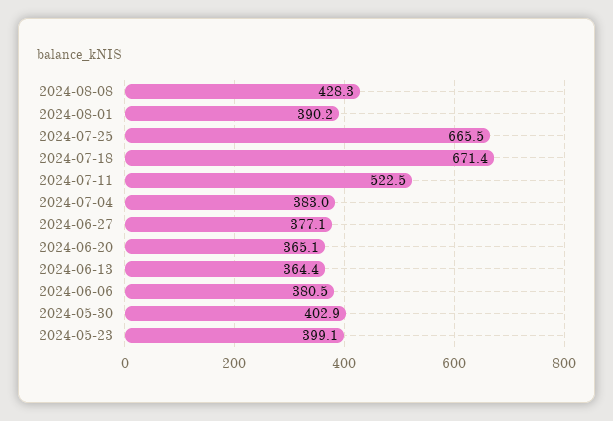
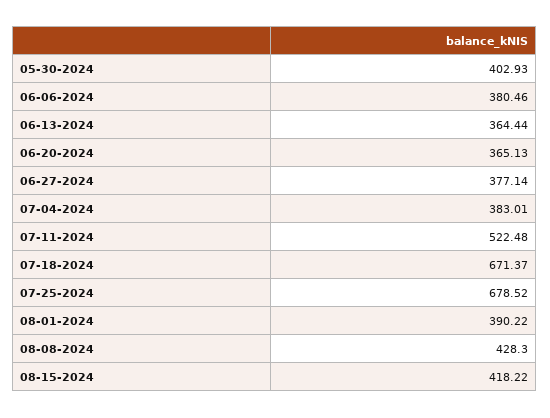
2024-07-25: 665.5 -> 678.52
2024-05-23: 399.1 -> none
08-15-2024: none -> 418.22

